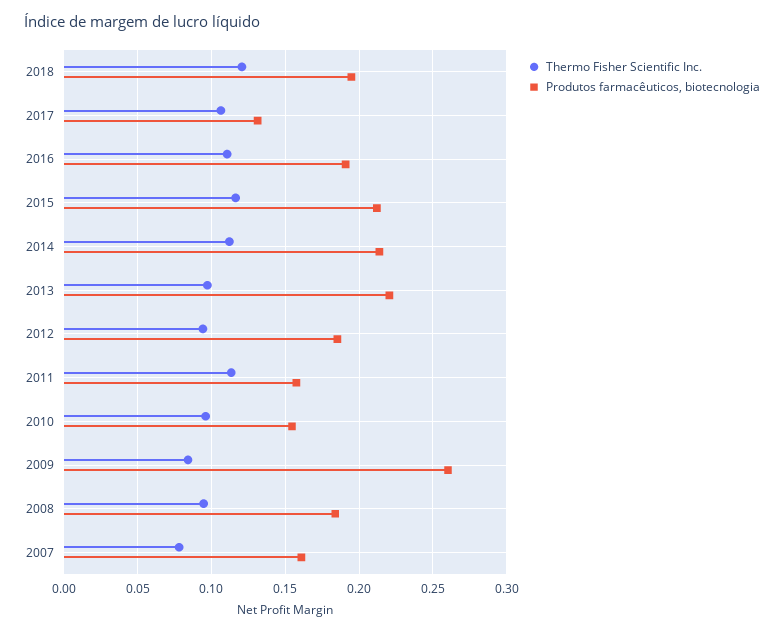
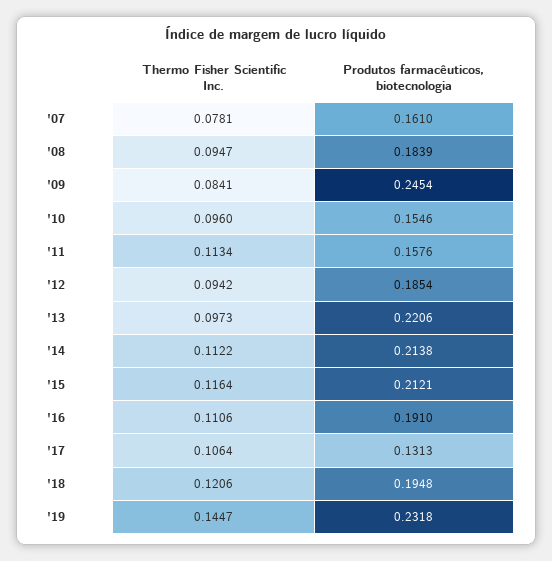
Produtos farmacêuticos, biotecnologia, 2009: 0.26 -> 0.2454
Thermo Fisher Scientific Inc., '19: none -> 0.1447
Produtos farmacêuticos, biotecnologia, '19: none -> 0.2318

